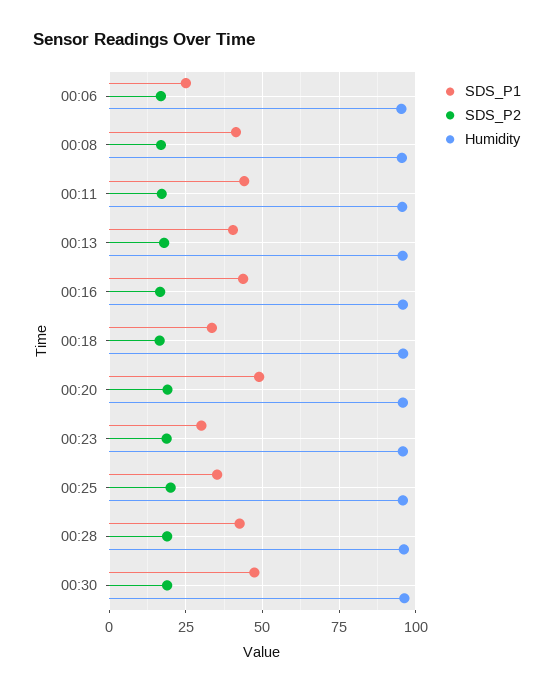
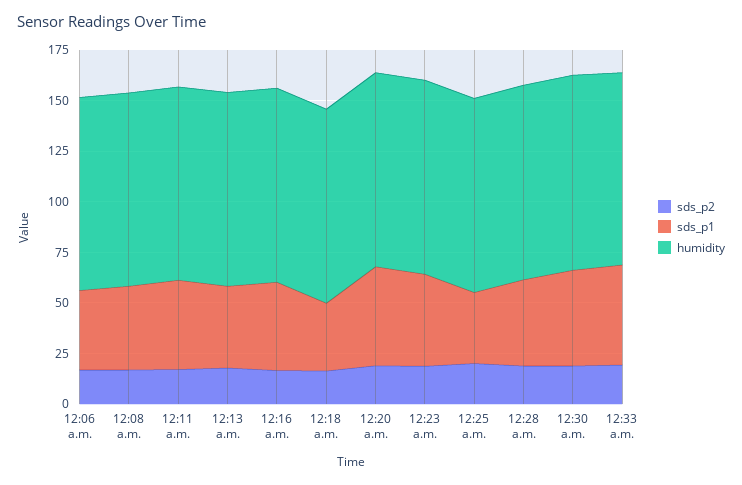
SDS_P1, 00:06: 25 -> 40
SDS_P1, 00:23: 30 -> 45
SDS_P2, 12:33 a.m.: none -> 20
SDS_P1, 12:33 a.m.: none -> 50
Humidity, 12:33 a.m.: none -> 95

